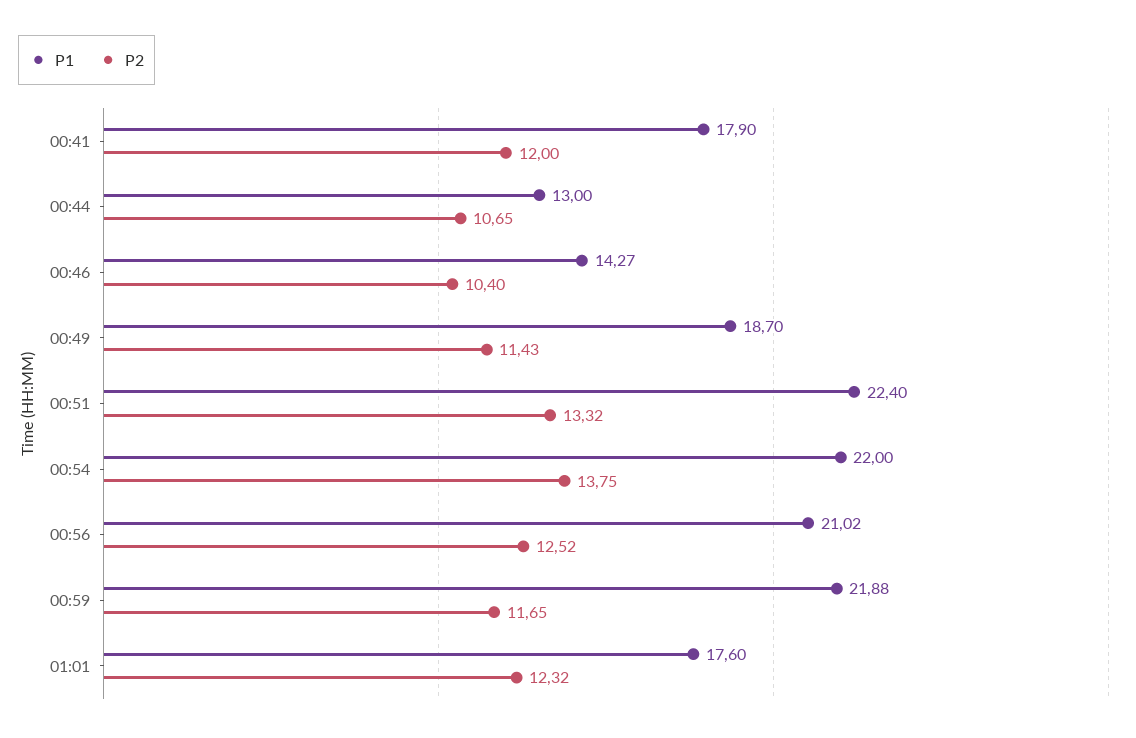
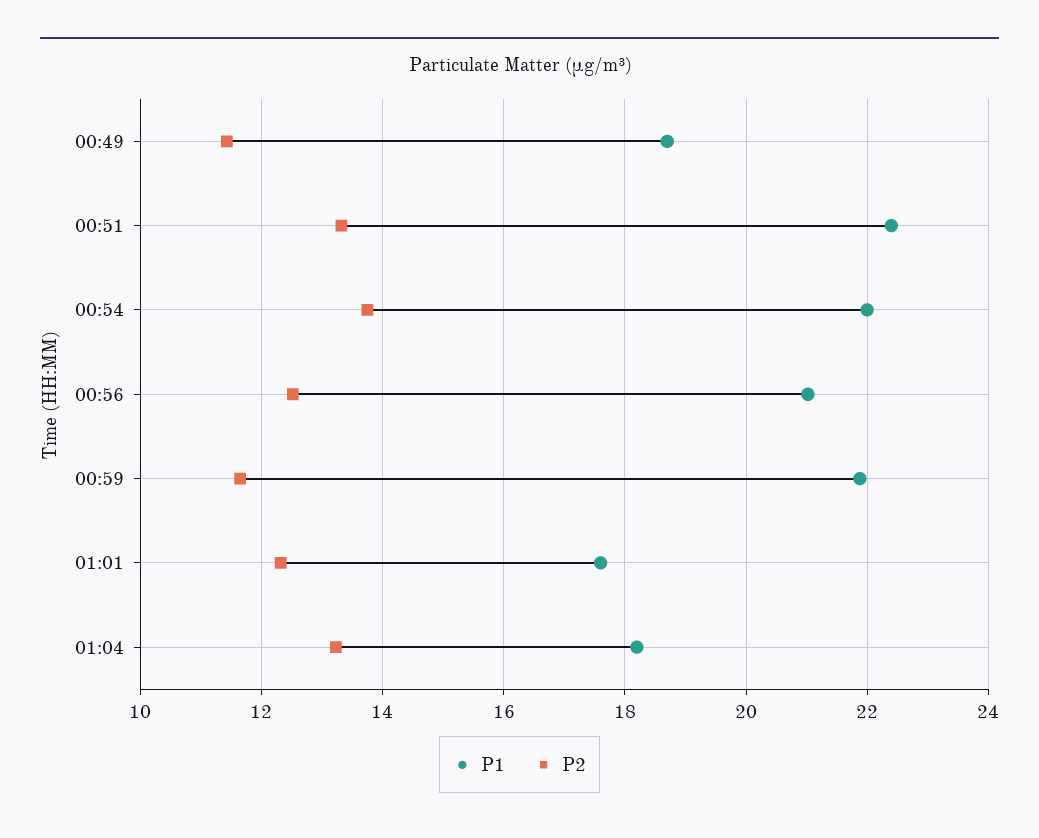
P1, 00:41: 17.9 -> none
P2, 00:41: 12 -> none
P1, 00:44: 13 -> none
P2, 00:44: 10.65 -> none
P1, 00:46: 14.27 -> none
P2, 00:46: 10.4 -> none
P1, 01:04: none -> 18.2
P2, 01:04: none -> 13.2

